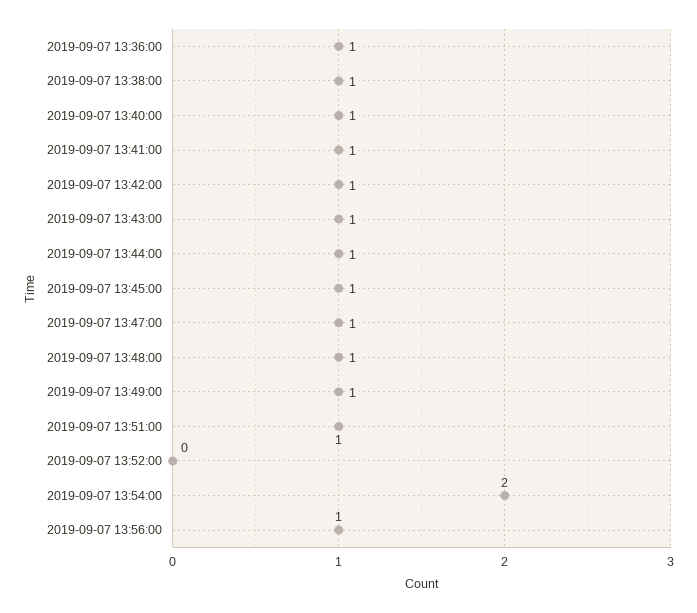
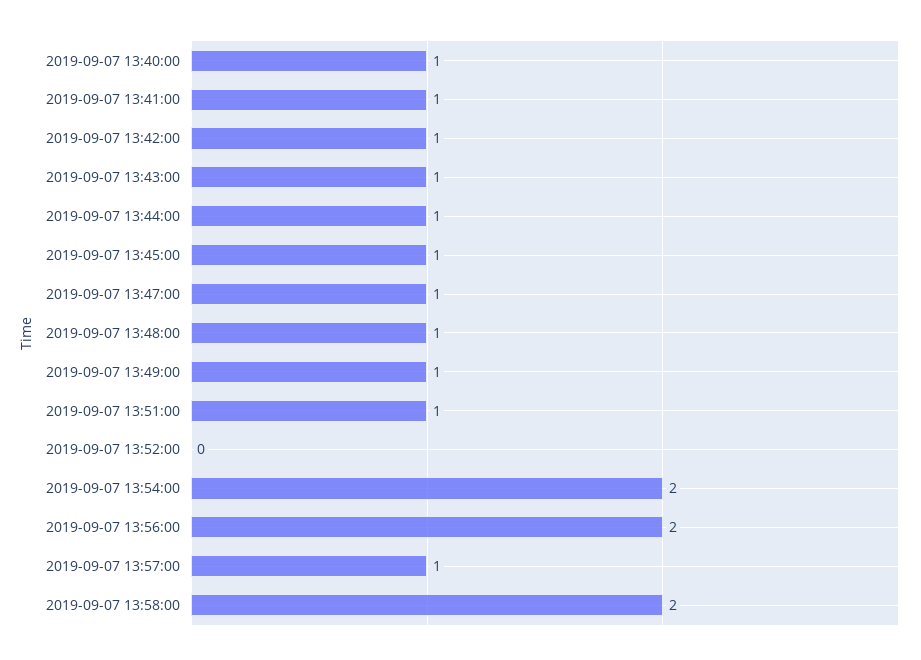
2019-09-07 13:36:00: 1 -> none
2019-09-07 13:38:00: 1 -> none
2019-09-07 13:56:00: 1 -> 2
2019-09-07 13:57:00: none -> 1
2019-09-07 13:58:00: none -> 2

